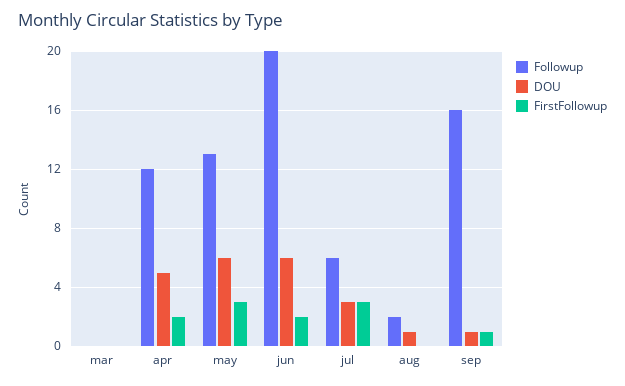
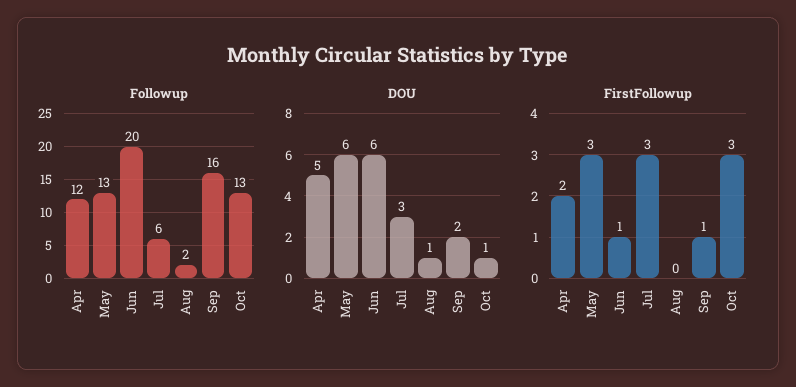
Followup, mar: 0 -> none
DOU, mar: 0 -> none
FirstFollowup, mar: 0 -> none
FirstFollowup, jun: 2 -> 1
DOU, sep: 1 -> 2
Followup, Oct: none -> 13
DOU, Oct: none -> 1
FirstFollowup, Oct: none -> 3

